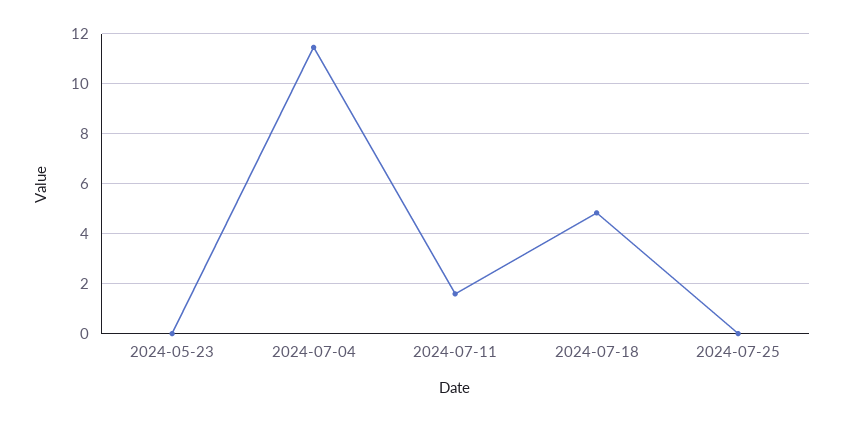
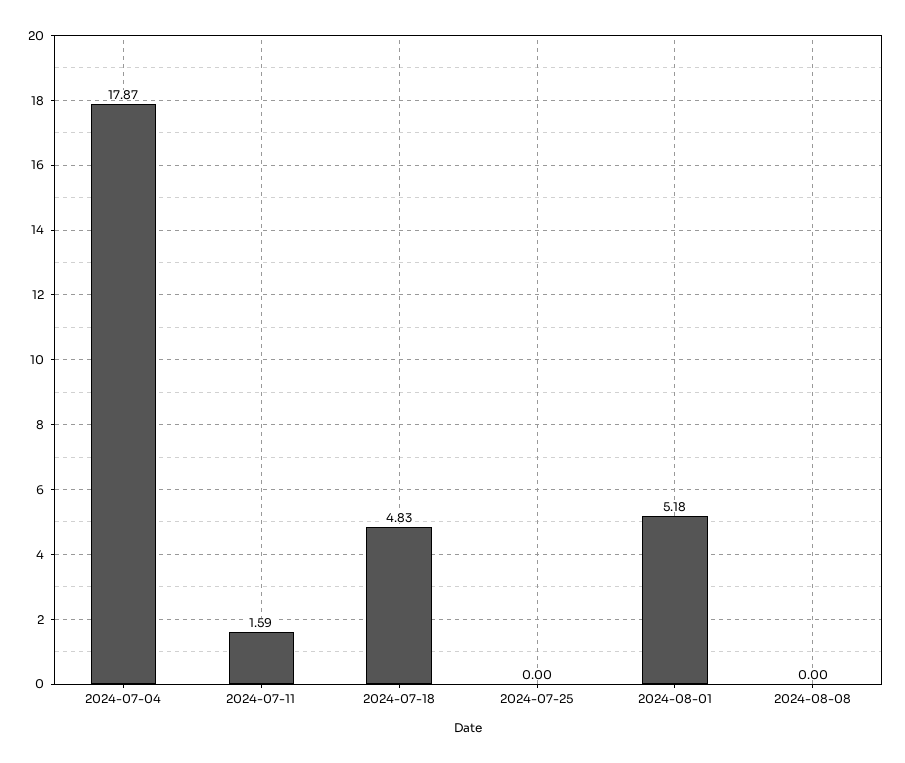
2024-05-23: 0 -> none
2024-07-04: 11.5 -> 17.87
2024-08-01: none -> 5.18
2024-08-08: none -> 0

